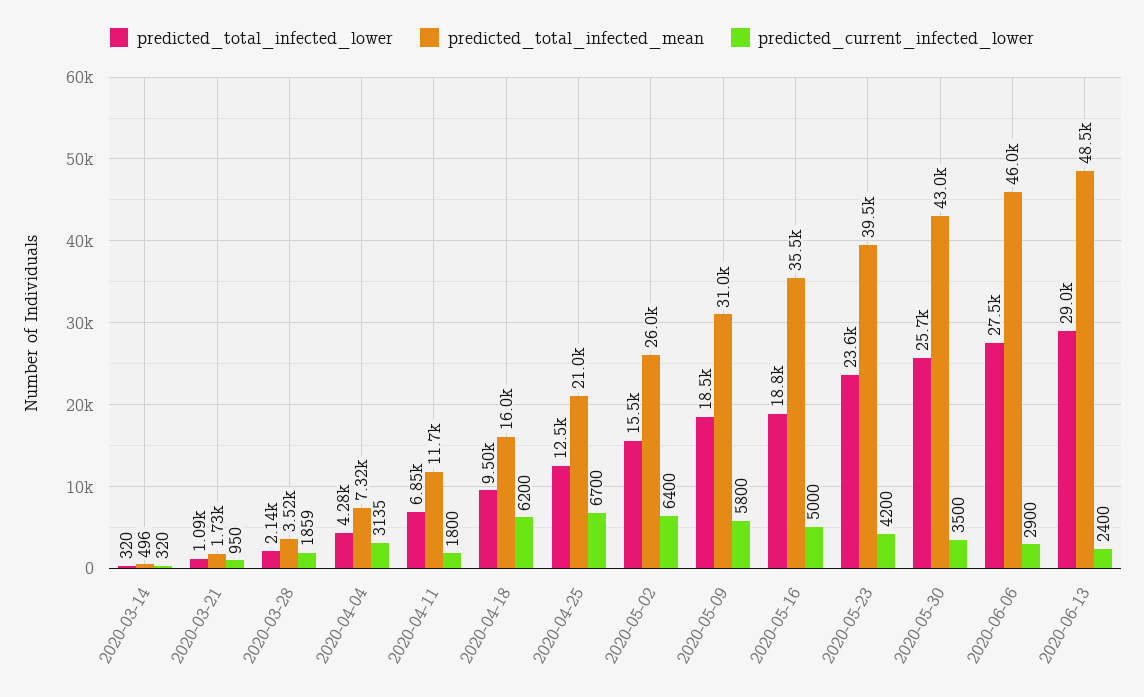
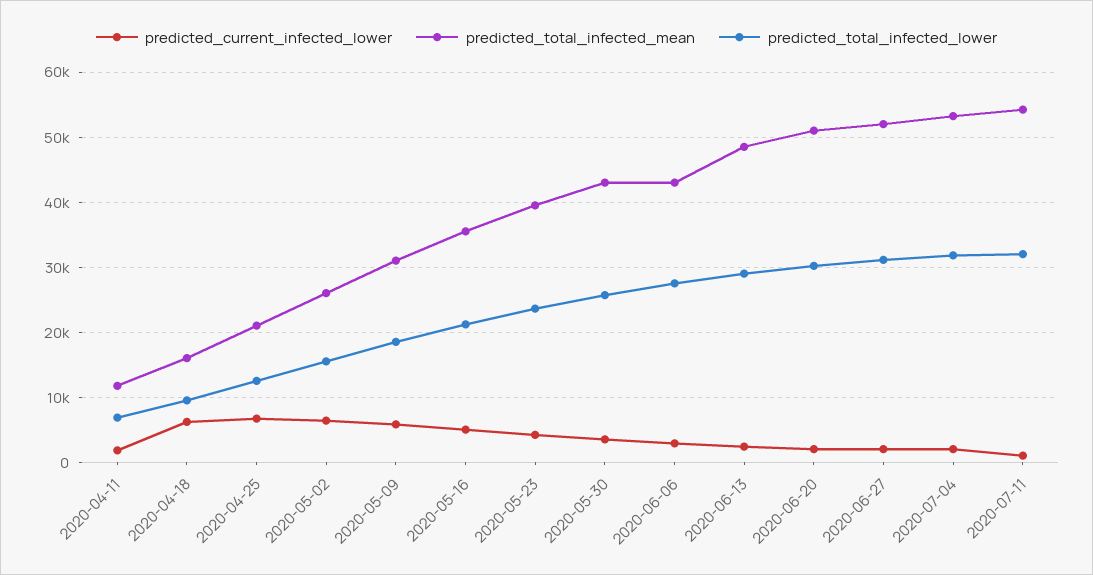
predicted_total_infected_lower, 2020-03-14: 320 -> none
predicted_total_infected_mean, 2020-03-14: 496 -> none
predicted_current_infected_lower, 2020-03-14: 320 -> none
predicted_total_infected_lower, 2020-03-21: 1090 -> none
predicted_total_infected_mean, 2020-03-21: 1730 -> none
predicted_current_infected_lower, 2020-03-21: 950 -> none
predicted_total_infected_lower, 2020-03-28: 2140 -> none
predicted_total_infected_mean, 2020-03-28: 3520 -> none
predicted_current_infected_lower, 2020-03-28: 1859 -> none
predicted_total_infected_lower, 2020-04-04: 4280 -> none
predicted_total_infected_mean, 2020-04-04: 7320 -> none
predicted_current_infected_lower, 2020-04-04: 3135 -> none
predicted_total_infected_lower, 2020-05-16: 18800 -> 21000
predicted_total_infected_mean, 2020-06-06: 46000 -> 43000
predicted_current_infected_lower, 2020-06-20: none -> 2000
predicted_total_infected_mean, 2020-06-20: none -> 51000
predicted_total_infected_lower, 2020-06-20: none -> 30000
predicted_current_infected_lower, 2020-06-27: none -> 2000
predicted_total_infected_mean, 2020-06-27: none -> 52000
predicted_total_infected_lower, 2020-06-27: none -> 31000
predicted_current_infected_lower, 2020-07-04: none -> 2000
predicted_total_infected_mean, 2020-07-04: none -> 53000
predicted_total_infected_lower, 2020-07-04: none -> 32000
predicted_current_infected_lower, 2020-07-11: none -> 1000
predicted_total_infected_mean, 2020-07-11: none -> 54000
predicted_total_infected_lower, 2020-07-11: none -> 32000

